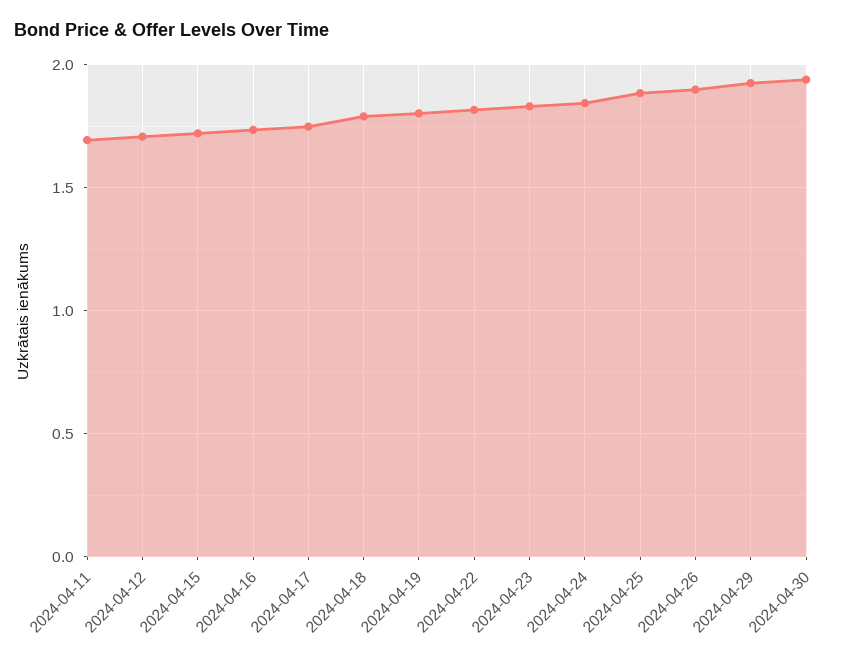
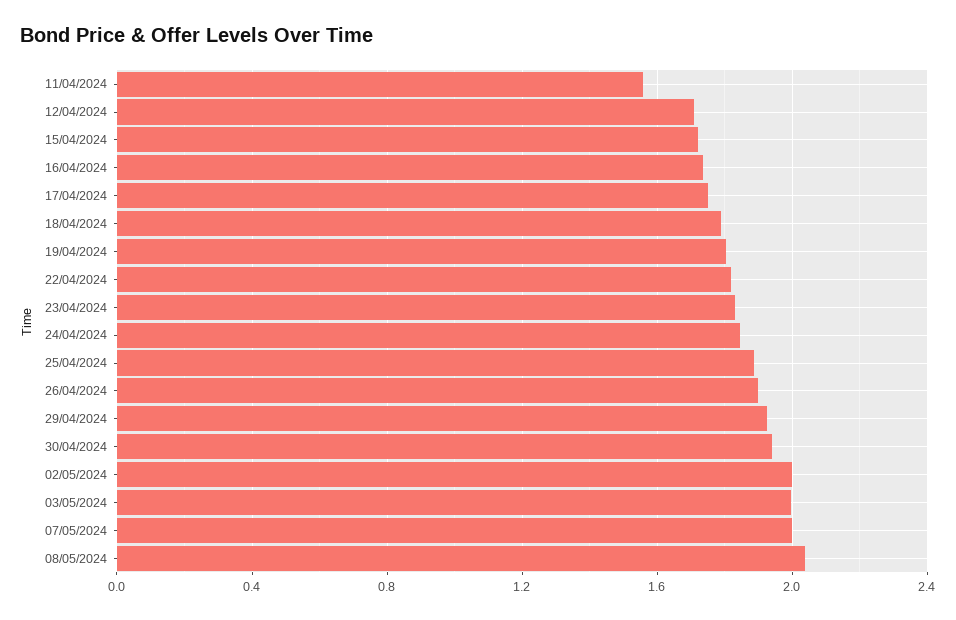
2024-04-11: 1.7 -> 1.55
02/05/2024: none -> 2
03/05/2024: none -> 2
07/05/2024: none -> 2
08/05/2024: none -> 2.05

